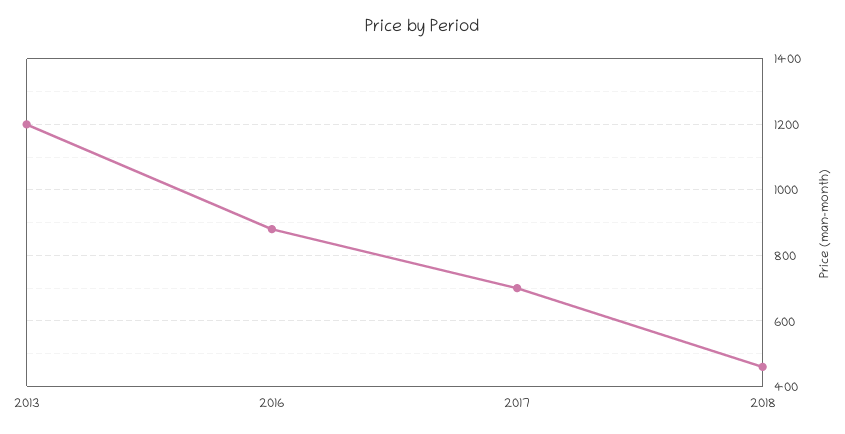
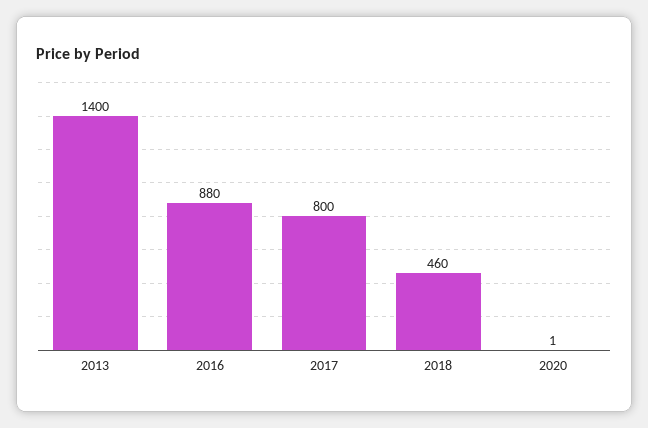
2013: 1200 -> 1400
2017: 700 -> 800
2020: none -> 1

